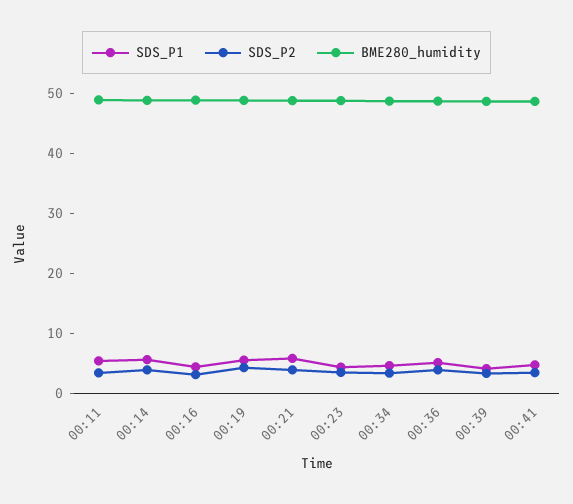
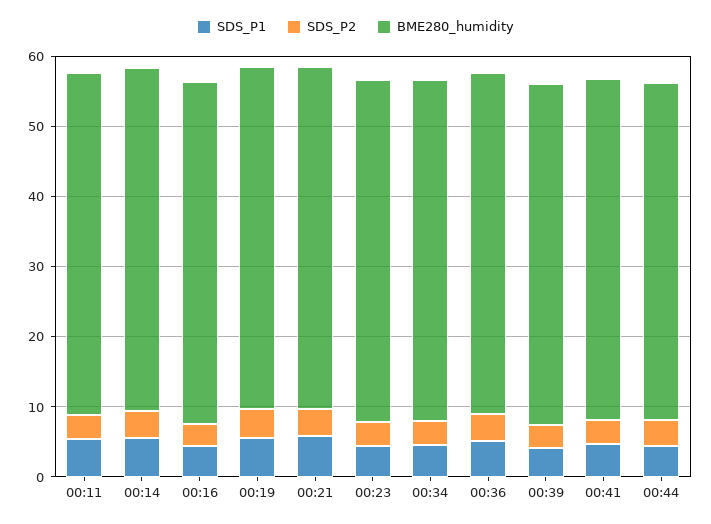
SDS_P1, 00:44: none -> 4
SDS_P2, 00:44: none -> 4
BME280_humidity, 00:44: none -> 48

